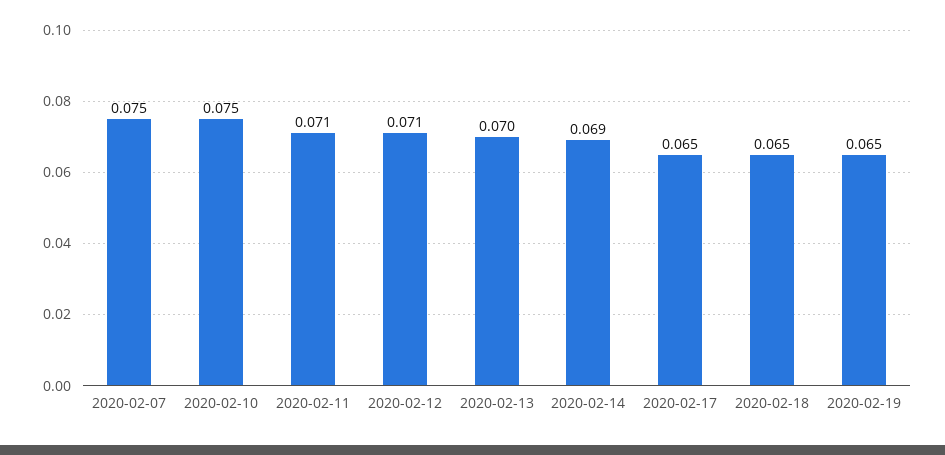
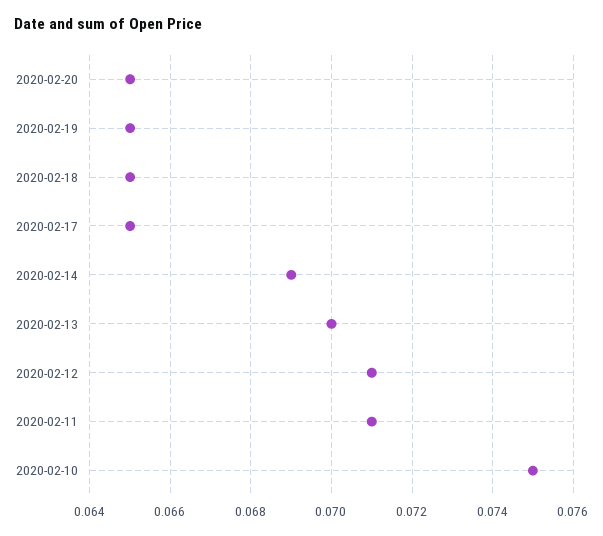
2020-02-07: 0.075 -> none
2020-02-20: none -> 0.065

